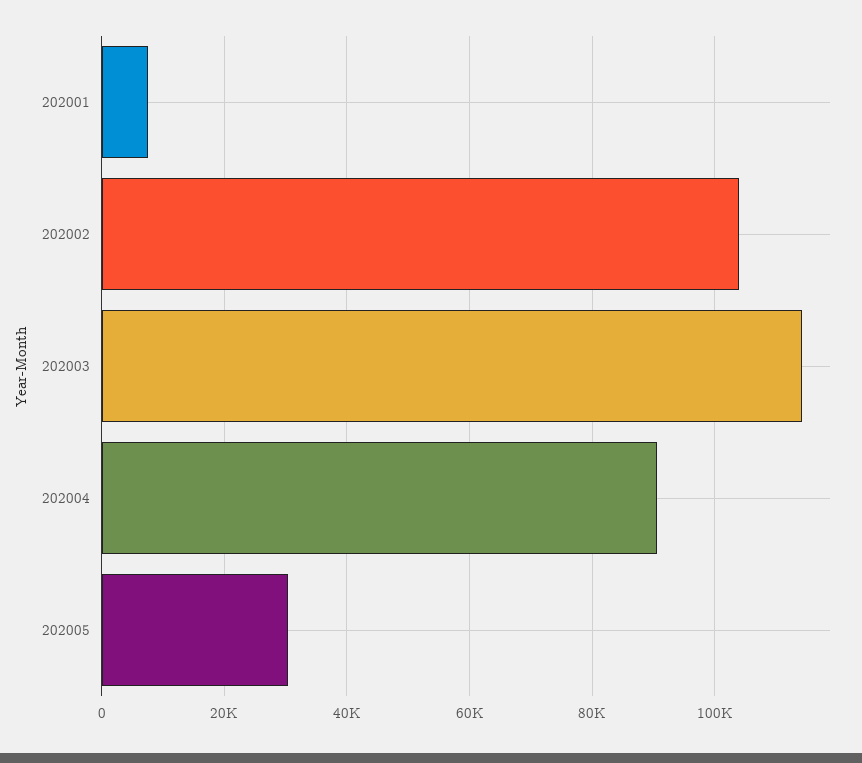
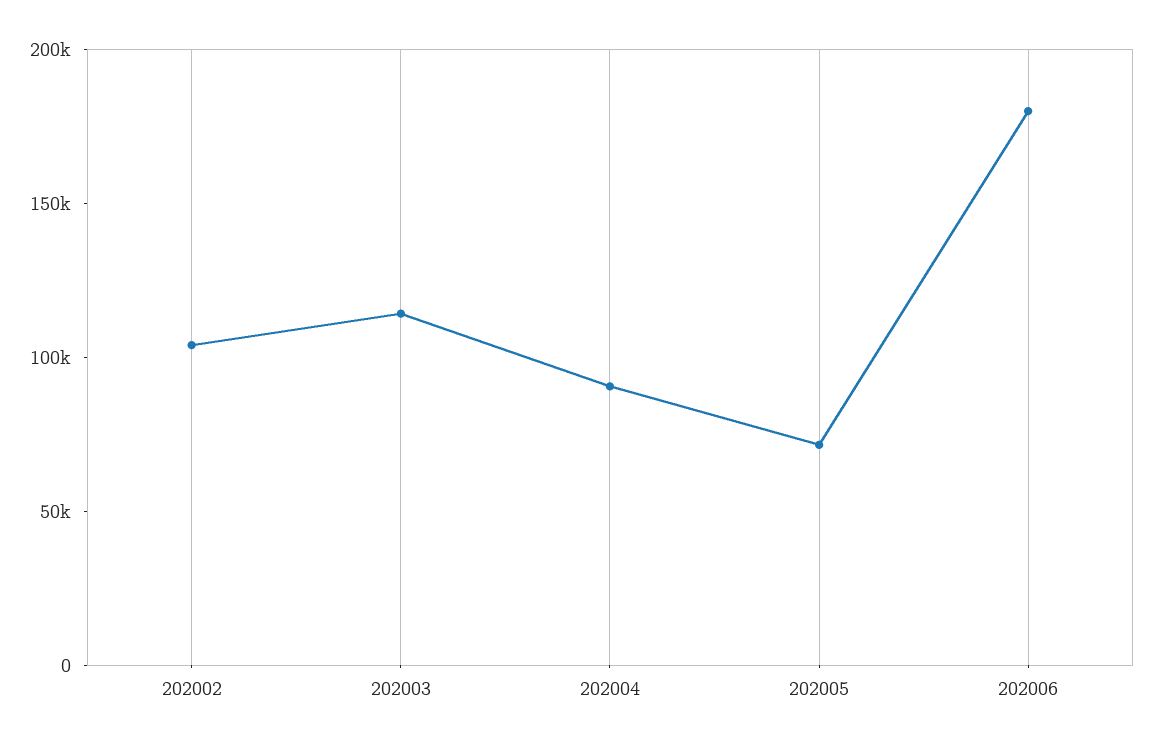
202001: 8000 -> none
202005: 30000 -> 70000
202006: none -> 180000

